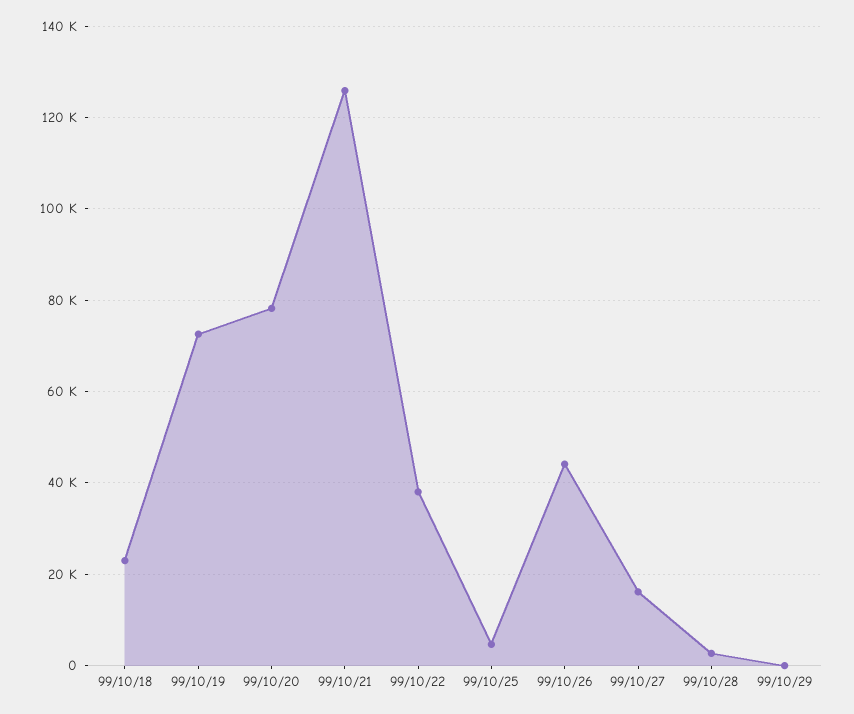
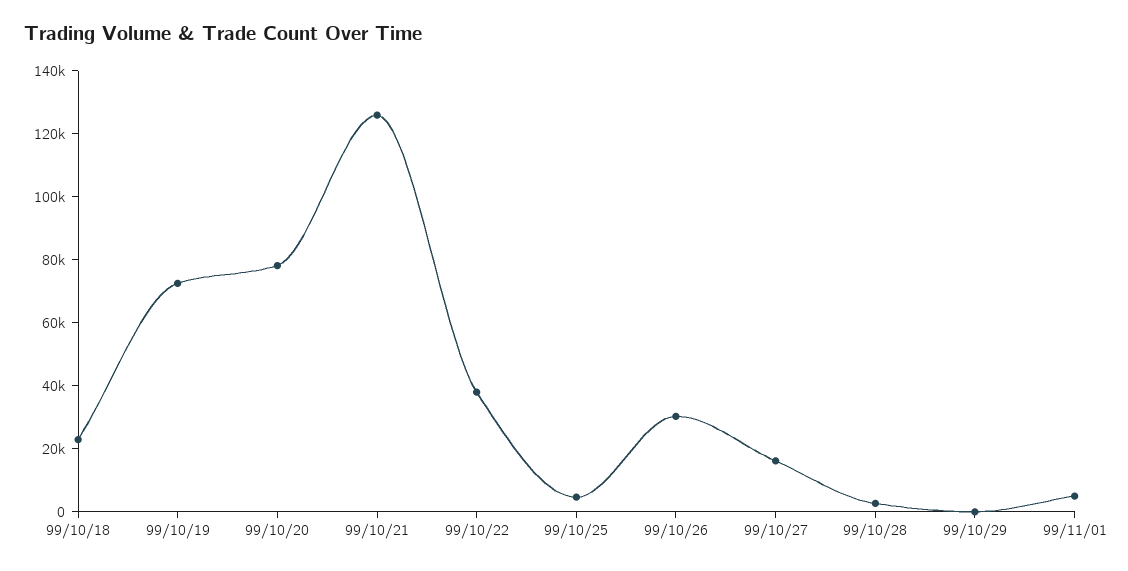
99/10/26: 44000 -> 30000
99/11/01: none -> 5000

